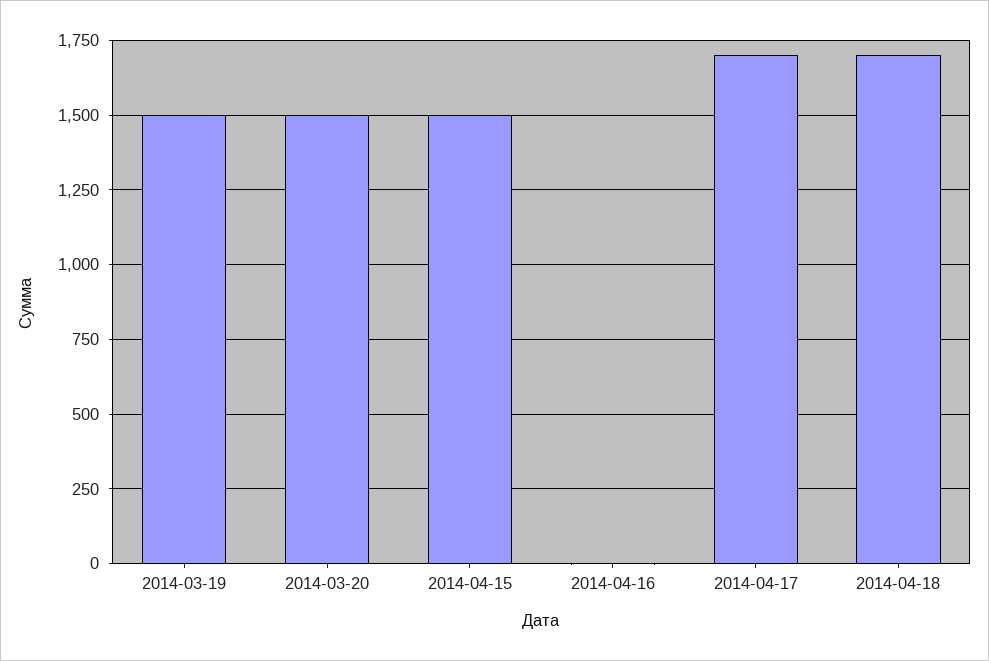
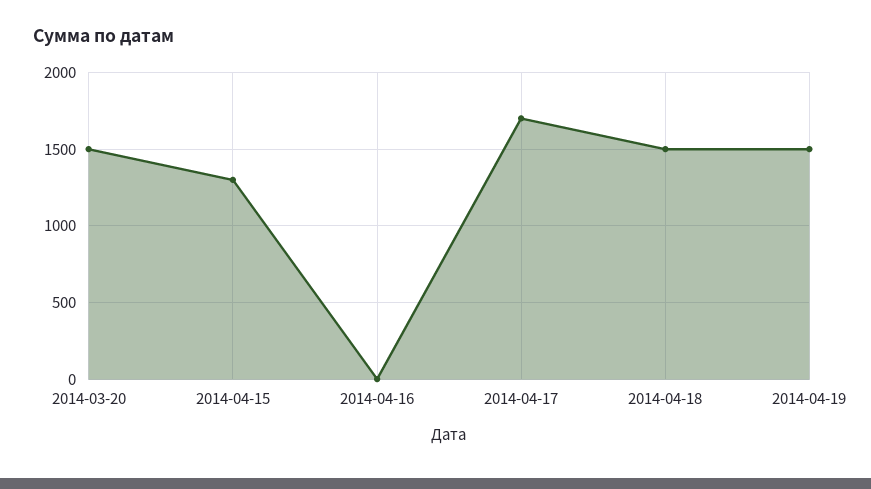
2014-03-19: 1500 -> none
2014-04-15: 1500 -> 1300
2014-04-18: 1700 -> 1500
2014-04-19: none -> 1500

